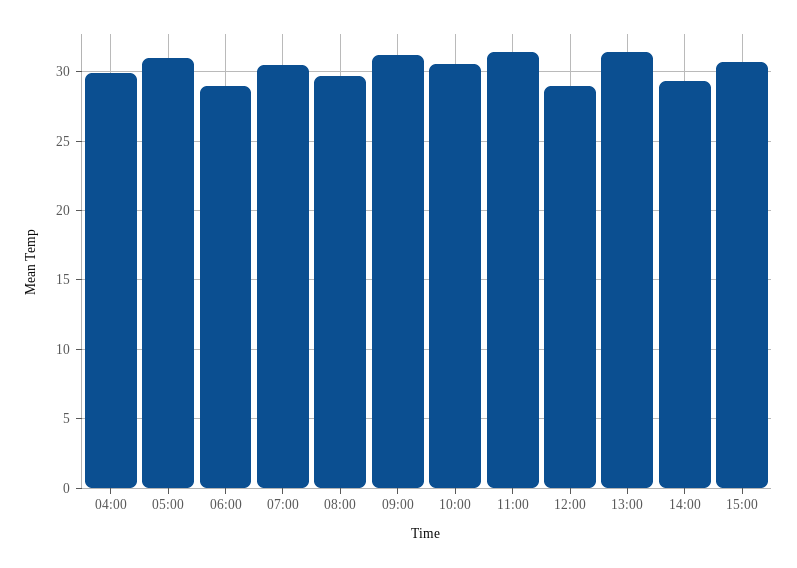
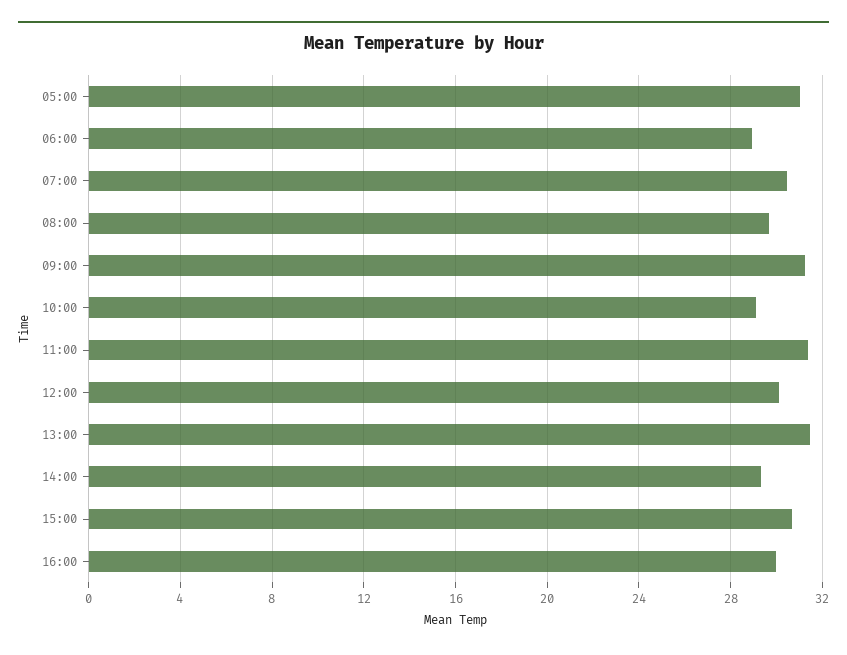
04:00: 30 -> none
10:00: 30.5 -> 29
12:00: 29 -> 30
16:00: none -> 30

